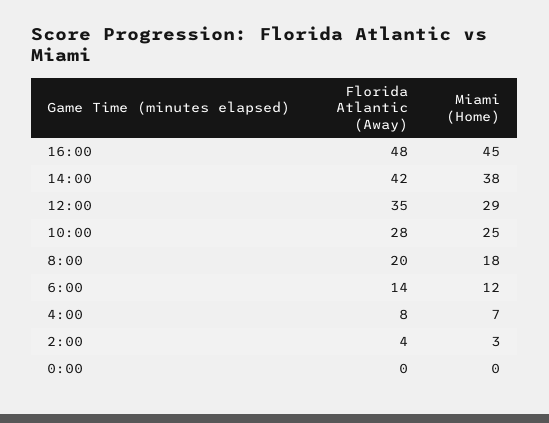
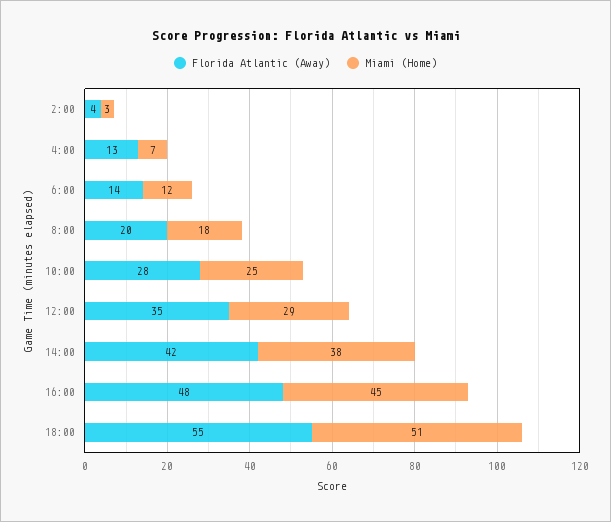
Florida Atlantic (Away), 4:00: 8 -> 13
Florida Atlantic (Away), 0:00: 0 -> none
Miami (Home), 0:00: 0 -> none
Florida Atlantic (Away), 18:00: none -> 55
Miami (Home), 18:00: none -> 51

